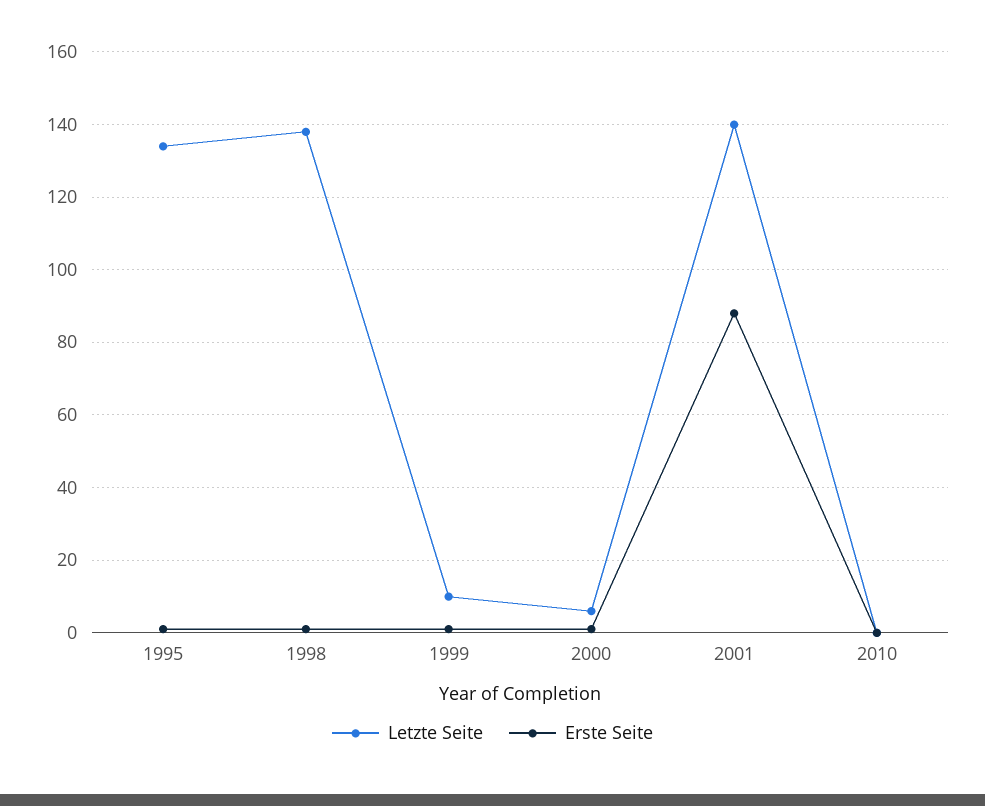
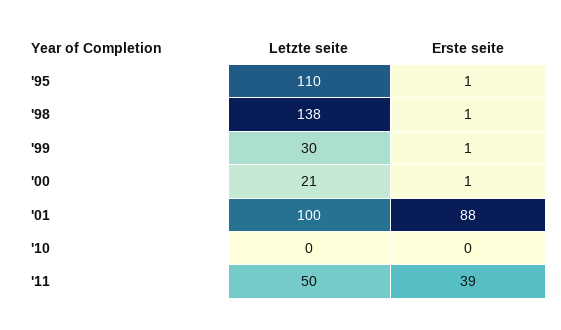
Letzte Seite, 1995: 135 -> 110
Letzte Seite, 1999: 10 -> 30
Letzte Seite, 2000: 5 -> 21
Letzte Seite, 2001: 140 -> 100
Letzte Seite, '11: none -> 50
Erste Seite, '11: none -> 39

